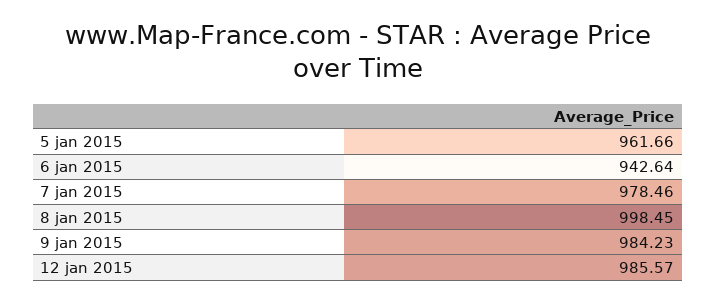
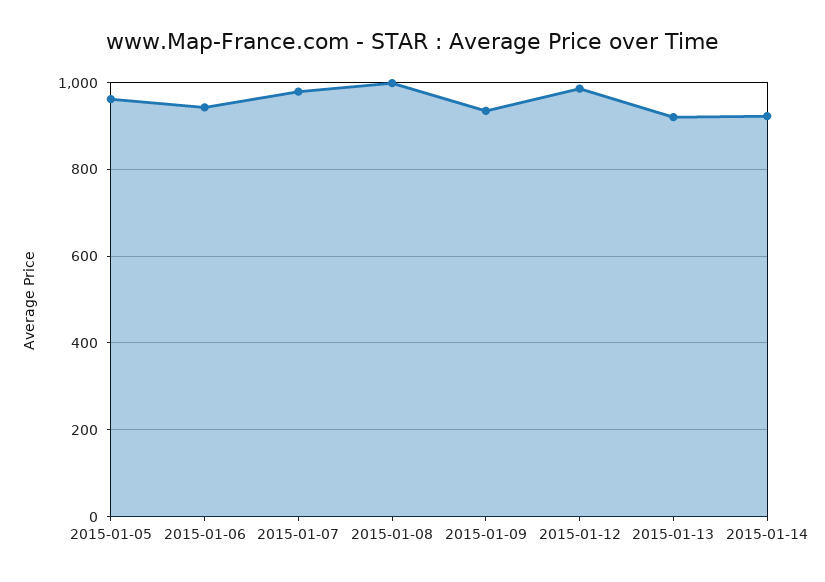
9 jan 2015: 984.23 -> 940
2015-01-13: none -> 920
2015-01-14: none -> 920

